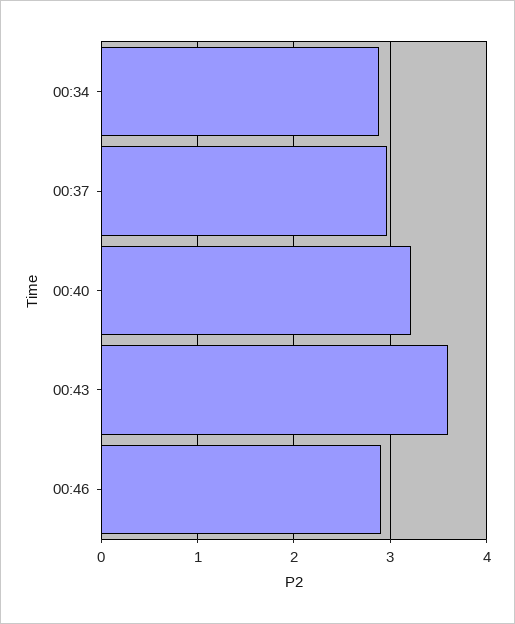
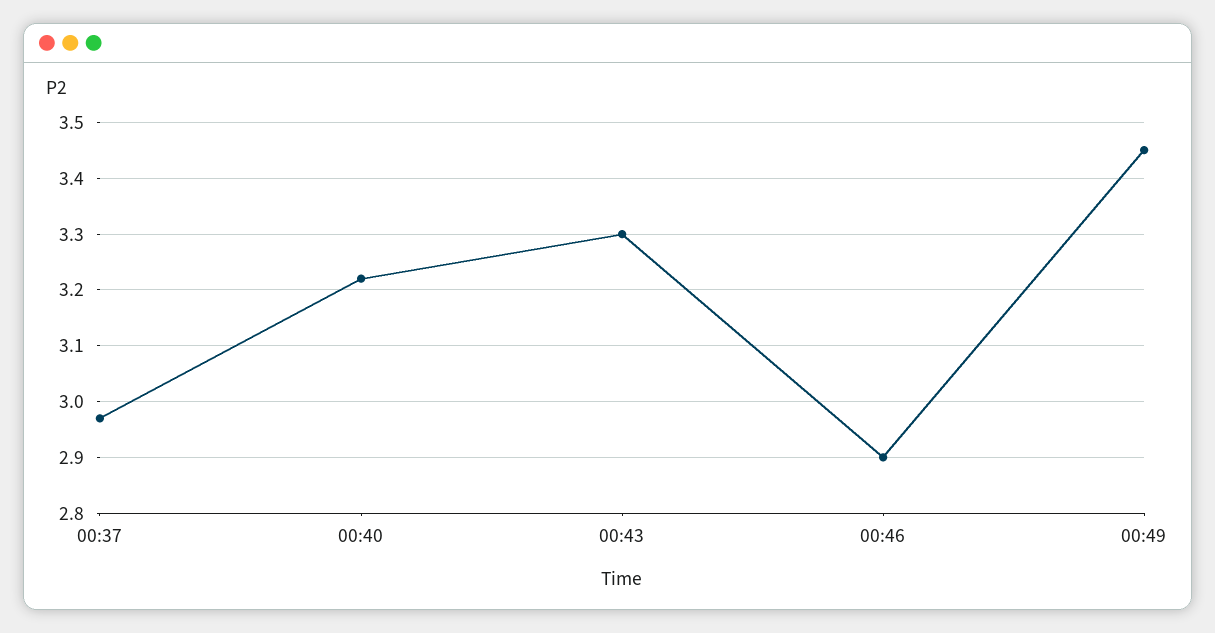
00:34: 2.9 -> none
00:43: 3.6 -> 3.3
00:49: none -> 3.45

